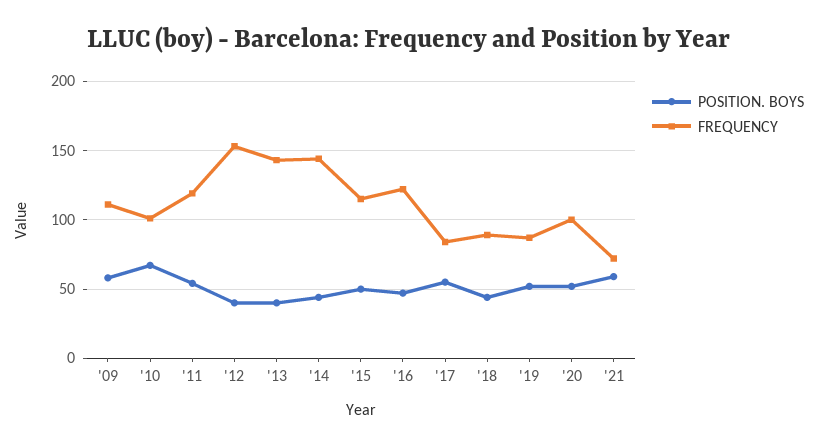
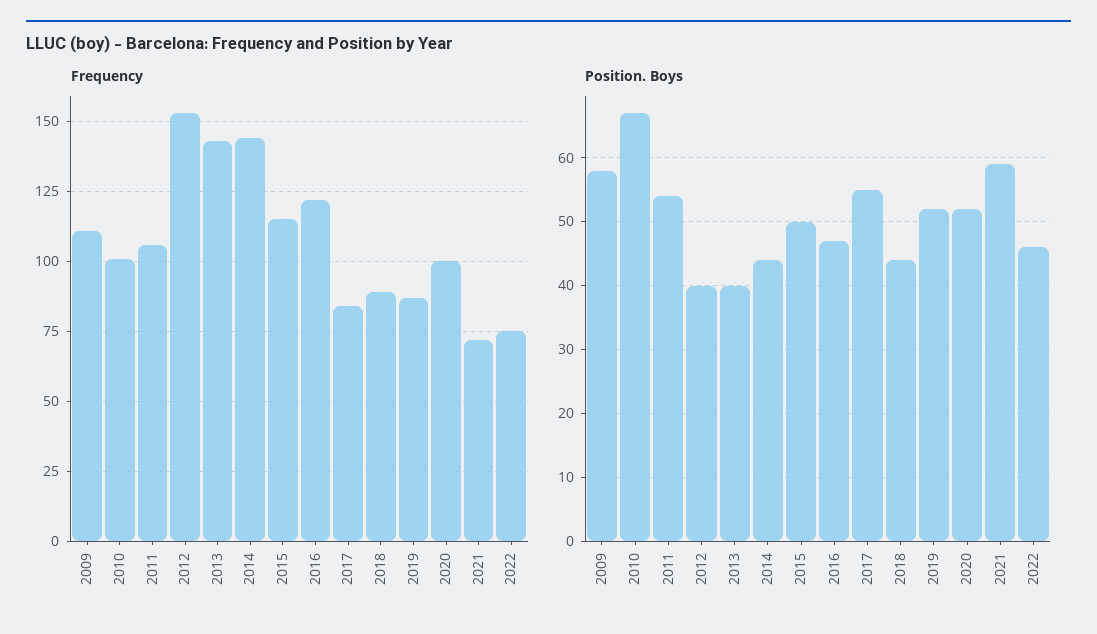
FREQUENCY, '11: 120 -> 105
FREQUENCY, 2022: none -> 75
POSITION. BOYS, 2022: none -> 46

